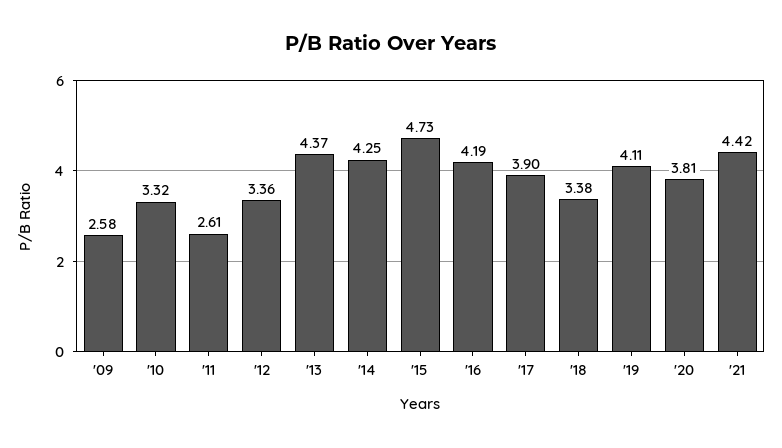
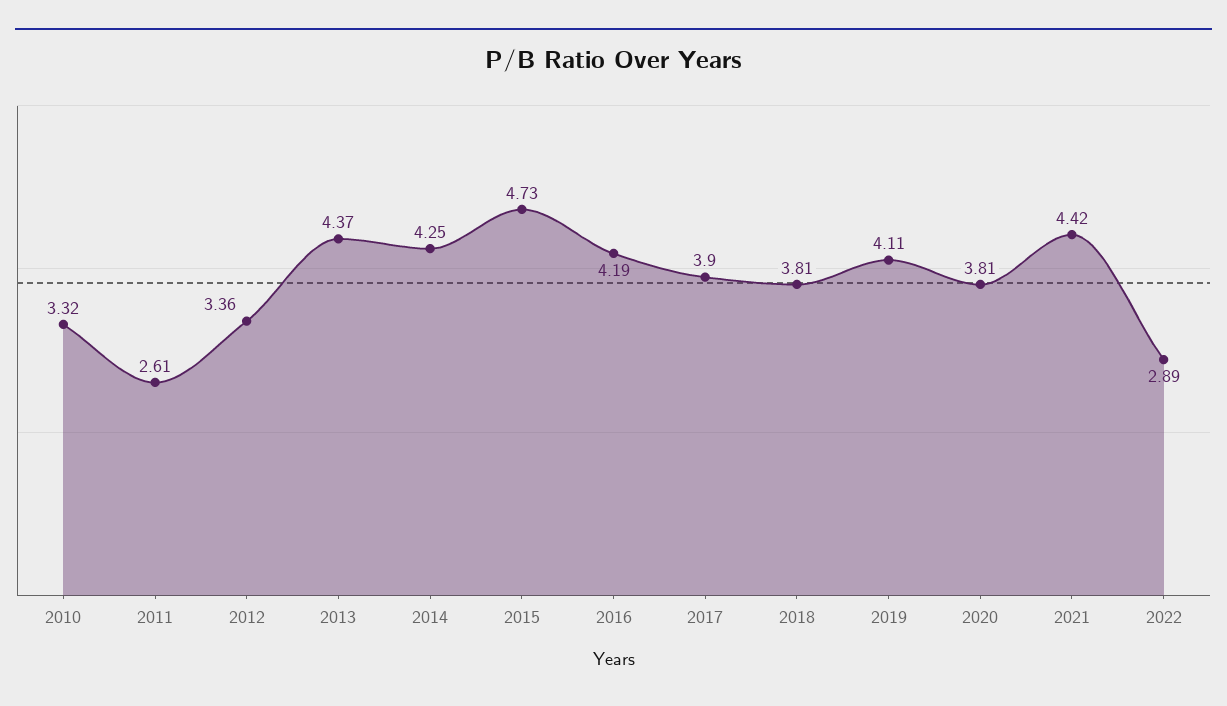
'09: 2.58 -> none
'18: 3.38 -> 3.81
2022: none -> 2.89

